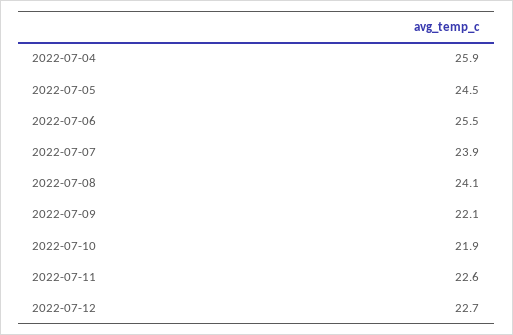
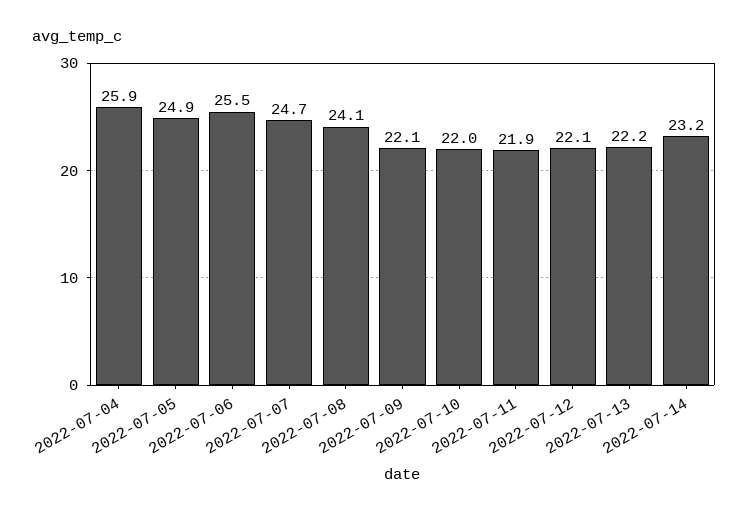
2022-07-05: 24.5 -> 24.9
2022-07-07: 23.9 -> 24.7
2022-07-10: 21.9 -> 22
2022-07-11: 22.6 -> 21.9
2022-07-12: 22.7 -> 22.1
2022-07-13: none -> 22.2
2022-07-14: none -> 23.2

